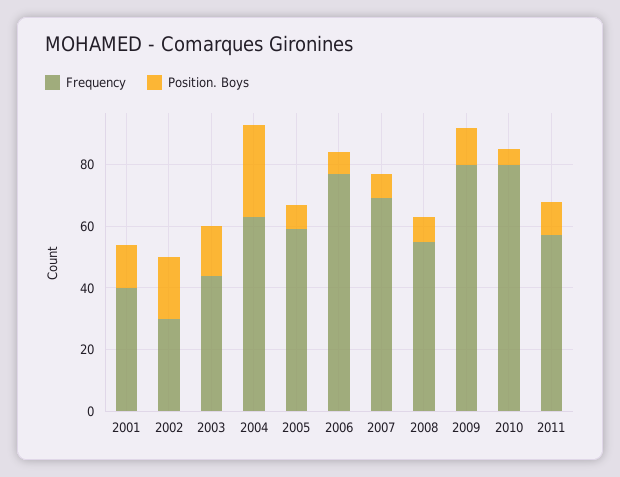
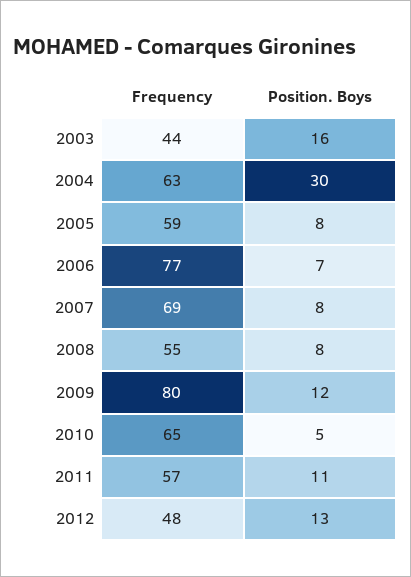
Frequency, 2001: 40 -> none
Position. Boys, 2001: 15 -> none
Frequency, 2002: 30 -> none
Position. Boys, 2002: 20 -> none
Frequency, 2010: 80 -> 65
Frequency, 2012: none -> 48
Position. Boys, 2012: none -> 13

